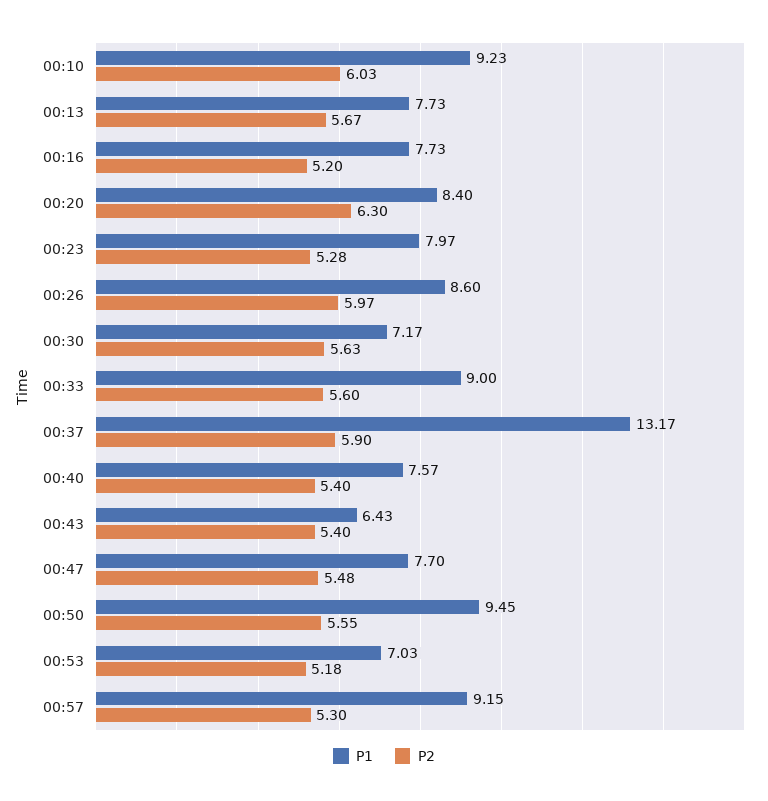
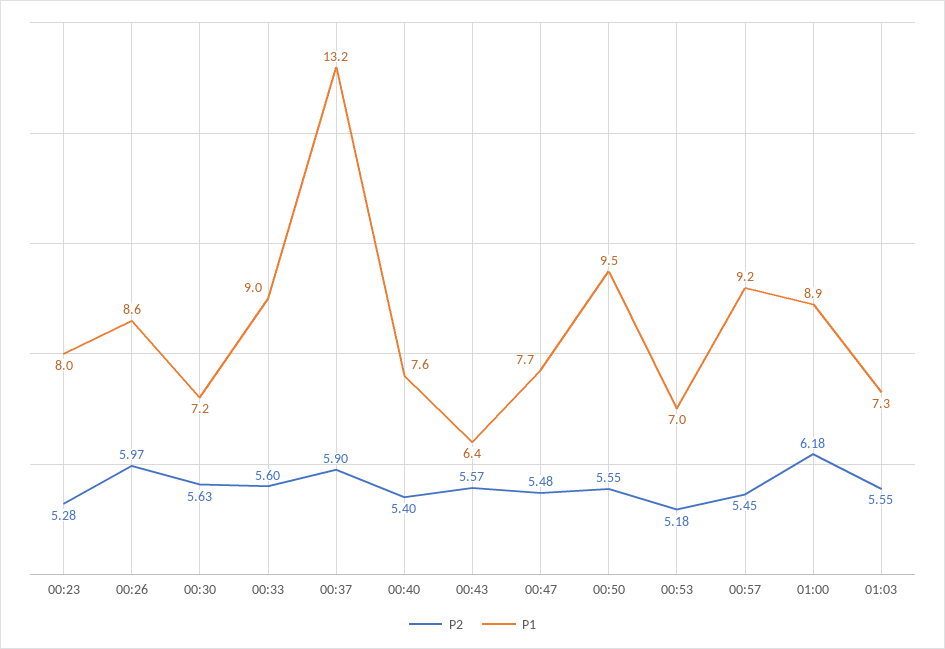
P1, 00:10: 9.23 -> none
P2, 00:10: 6.03 -> none
P1, 00:13: 7.73 -> none
P2, 00:13: 5.67 -> none
P1, 00:16: 7.73 -> none
P2, 00:16: 5.2 -> none
P1, 00:20: 8.4 -> none
P2, 00:20: 6.3 -> none
P2, 00:43: 5.4 -> 5.57
P2, 00:57: 5.3 -> 5.45
P2, 01:00: none -> 6.18
P1, 01:00: none -> 8.9
P2, 01:03: none -> 5.55
P1, 01:03: none -> 7.3

